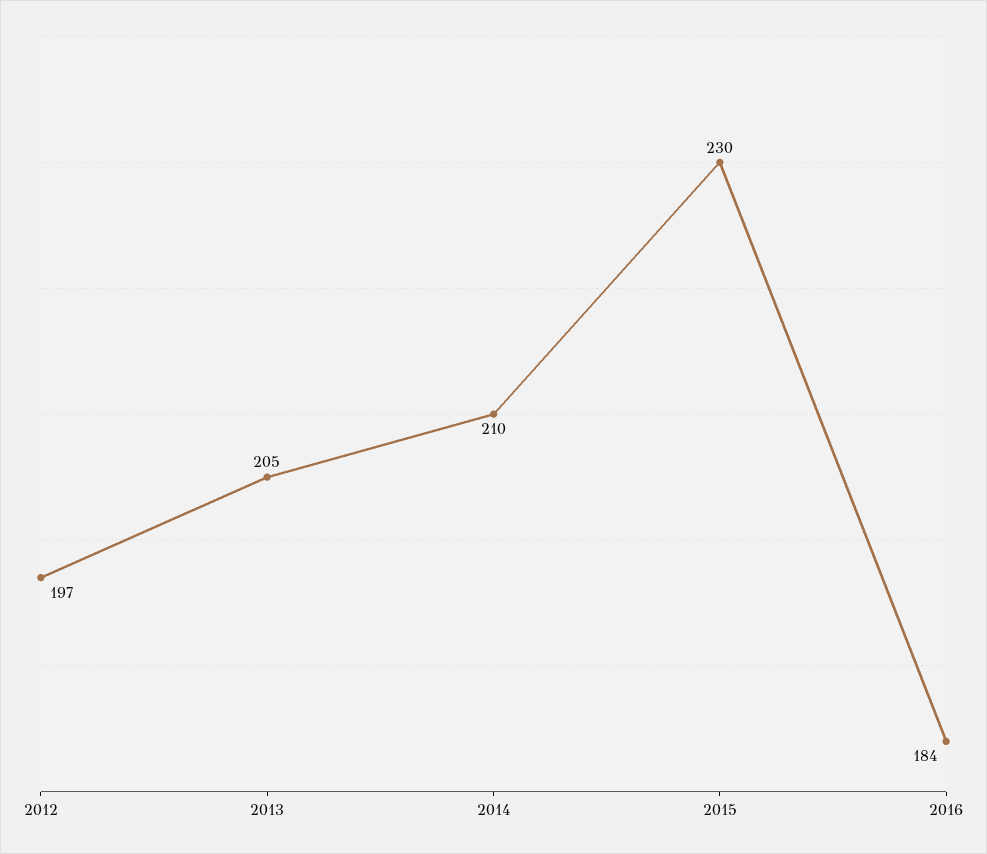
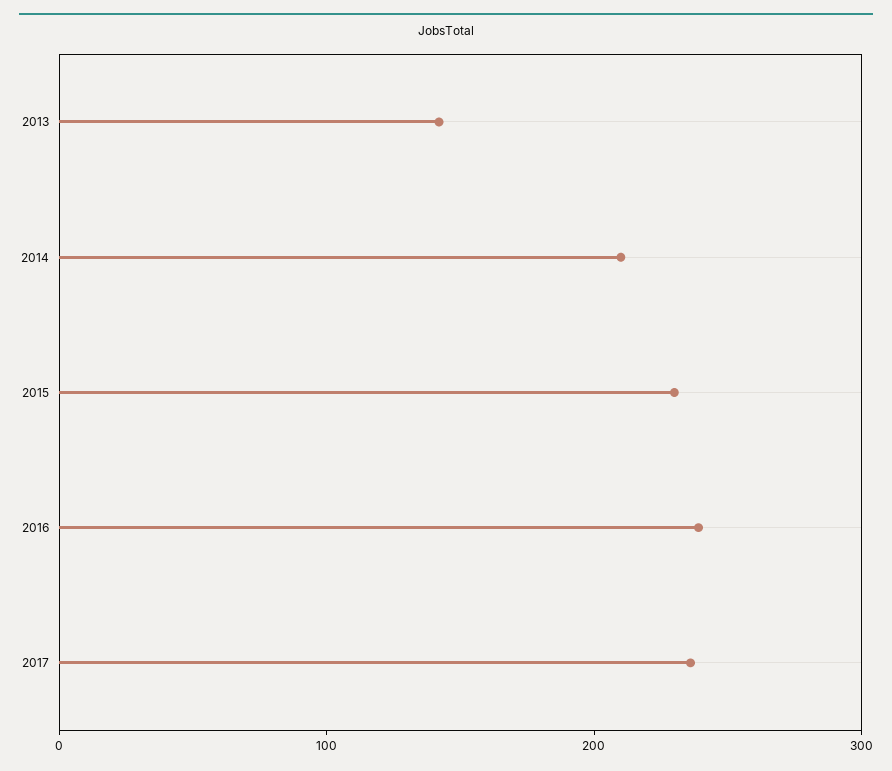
2012: 197 -> none
2013: 205 -> 140
2016: 184 -> 240
2017: none -> 240

